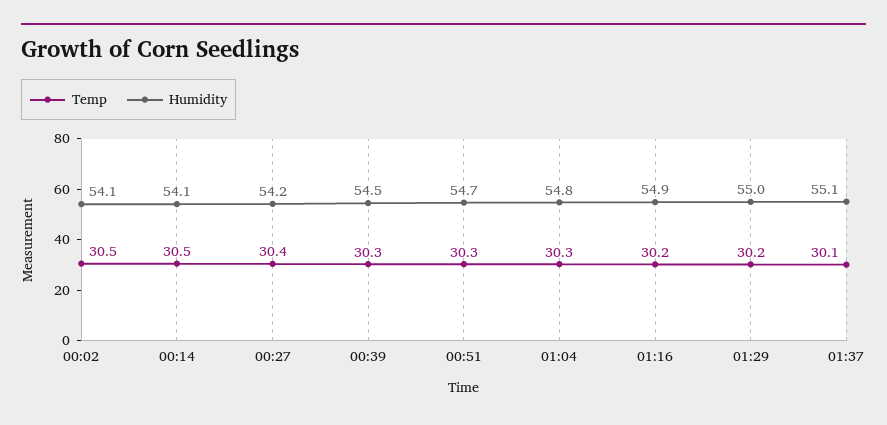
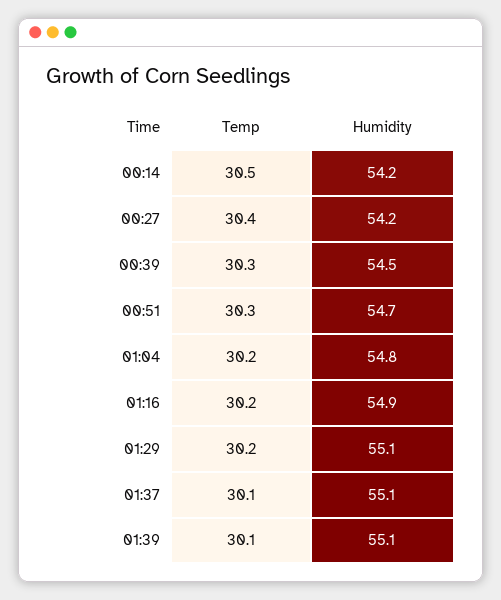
Temp, 00:02: 30.5 -> none
Humidity, 00:02: 54.1 -> none
Humidity, 00:14: 54.1 -> 54.2
Temp, 01:04: 30.3 -> 30.2
Humidity, 01:29: 55 -> 55.1
Temp, 01:39: none -> 30.1
Humidity, 01:39: none -> 55.1

